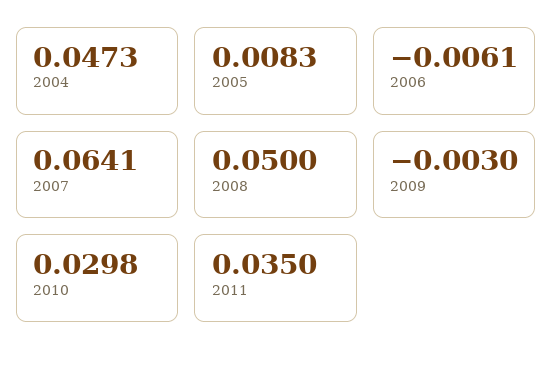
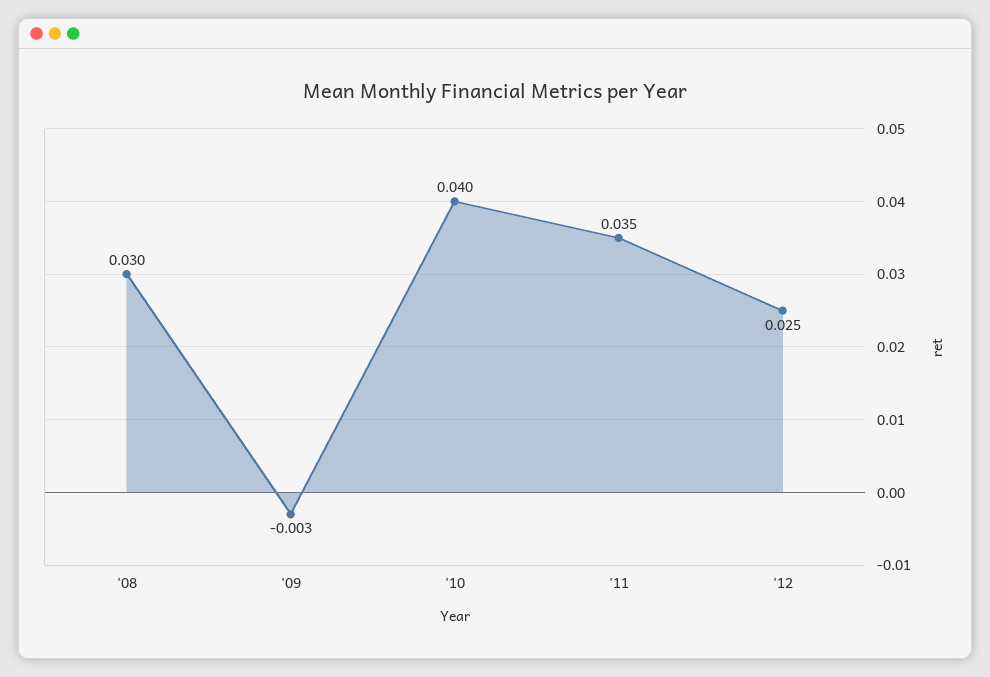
2004: 0.0473 -> none
2005: 0.0083 -> none
2006: -0.0061 -> none
2007: 0.0641 -> none
2008: 0.05 -> 0.03
2010: 0.0298 -> 0.04
'12: none -> 0.025

